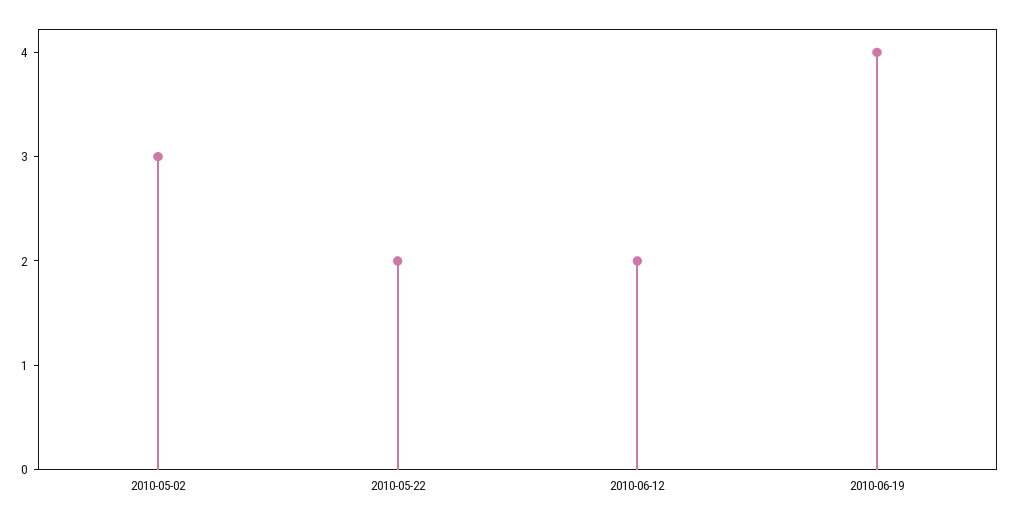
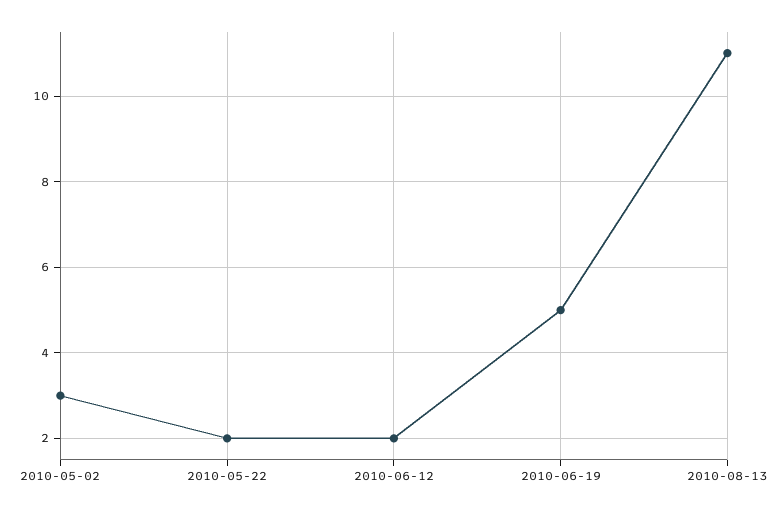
2010-06-19: 4 -> 5
2010-08-13: none -> 11

